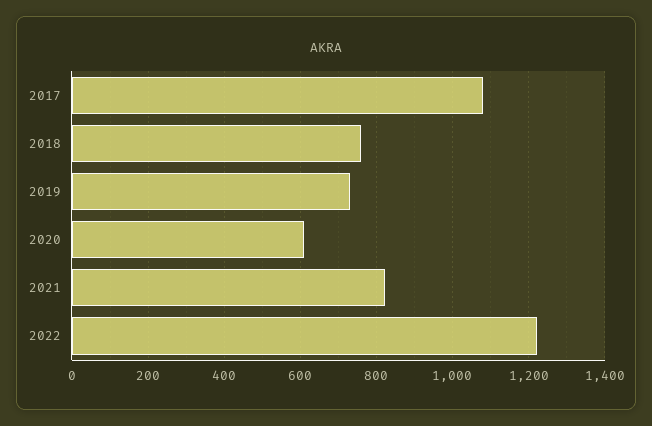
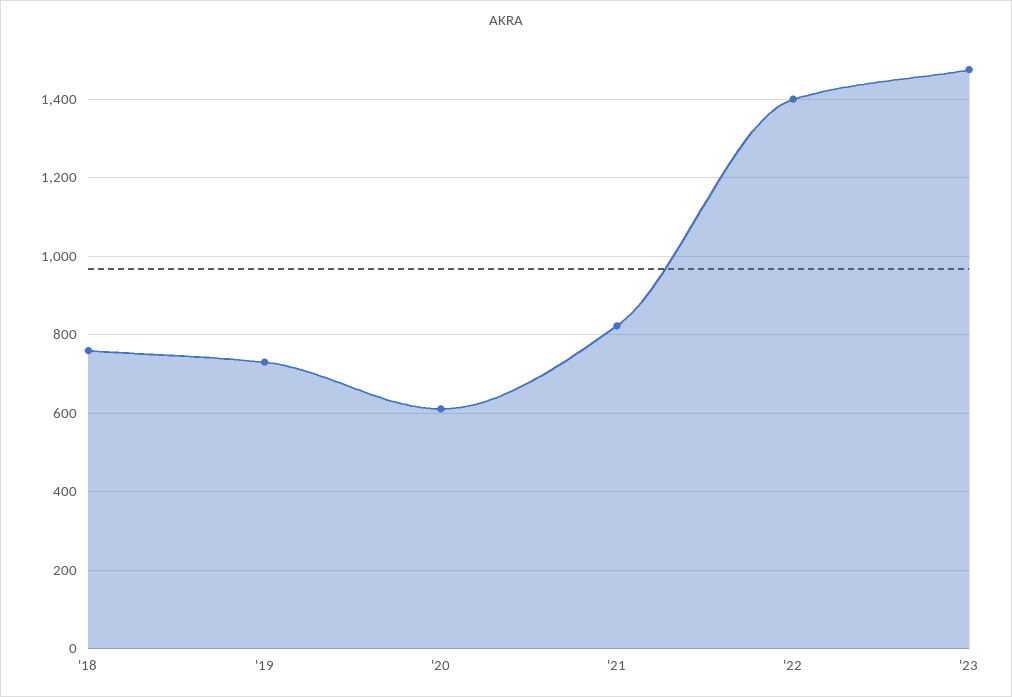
2017: 1080 -> none
2022: 1220 -> 1400
'23: none -> 1480

